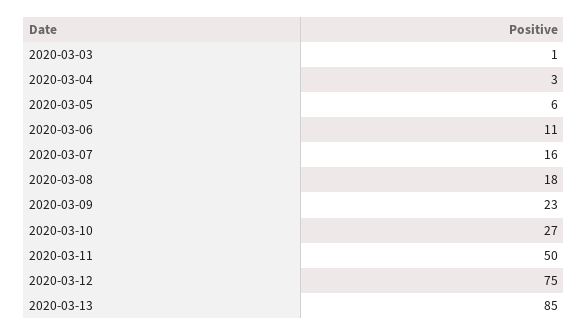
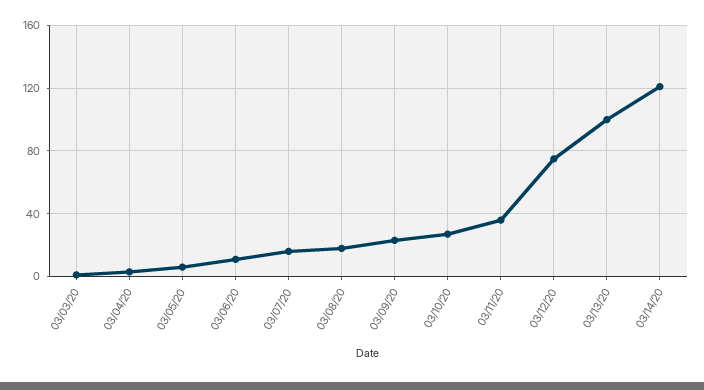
2020-03-11: 50 -> 35
2020-03-13: 85 -> 100
03/14/20: none -> 120

